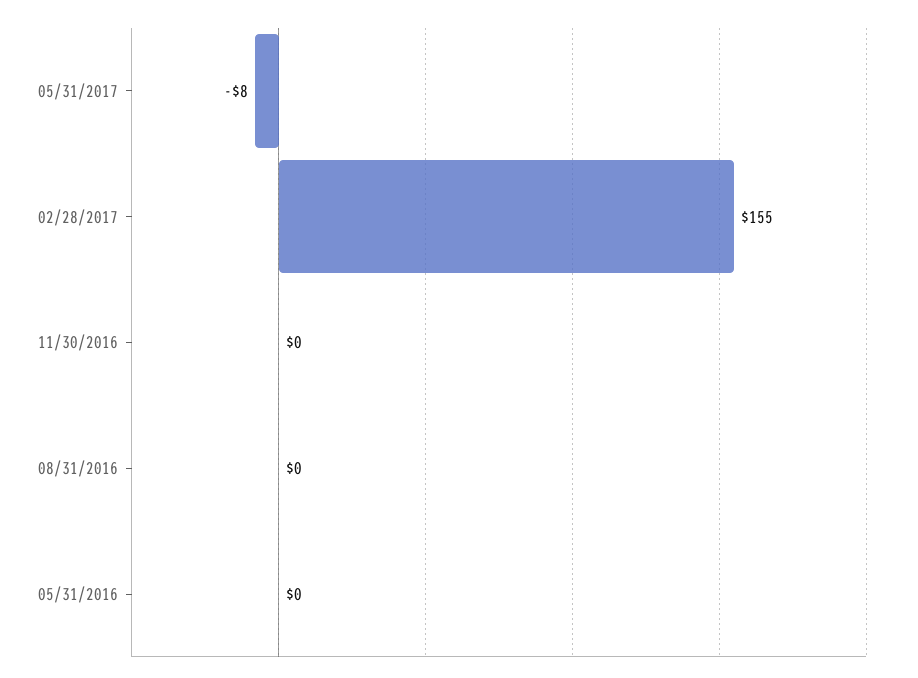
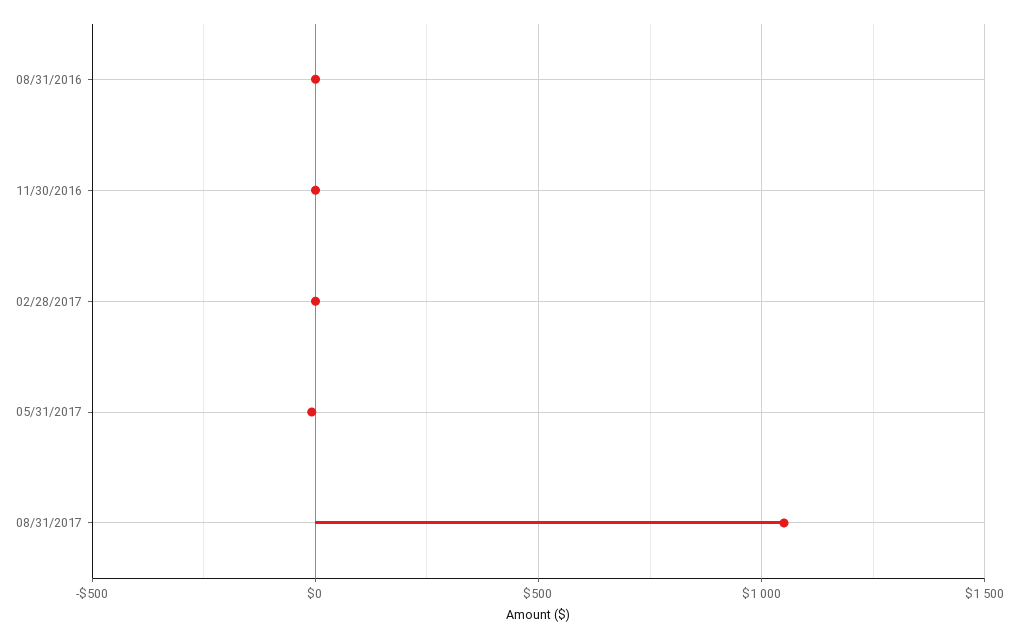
02/28/2017: 155 -> 0
05/31/2016: 0 -> none
08/31/2017: none -> 1050

